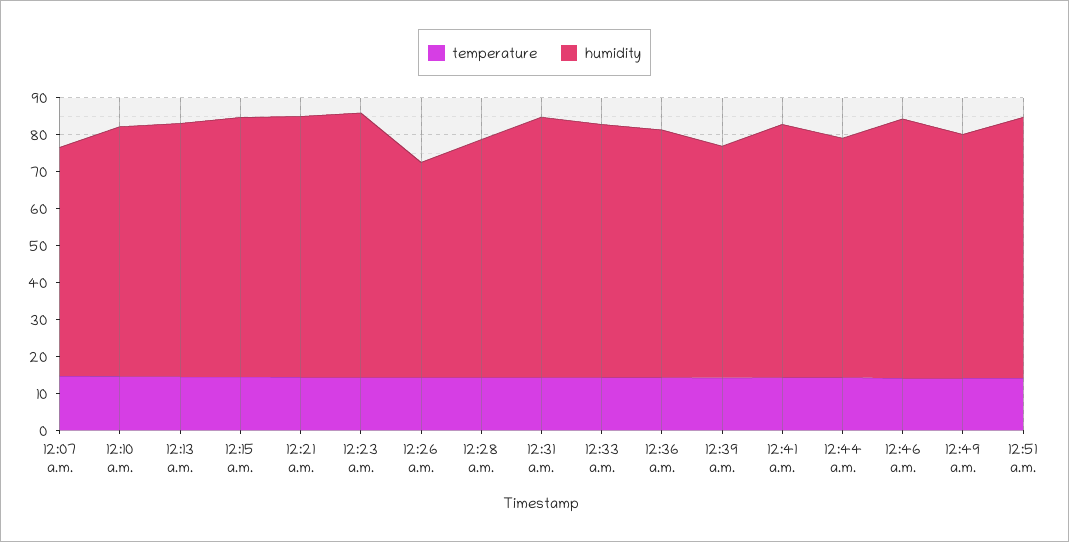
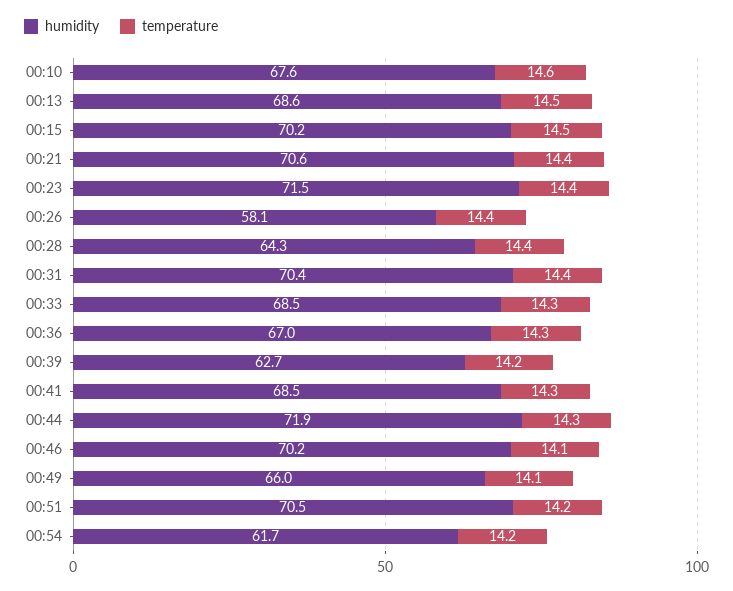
temperature, 12:07 a.m.: 15 -> none
humidity, 12:07 a.m.: 62.5 -> none
humidity, 12:44 a.m.: 65 -> 71.9
humidity, 00:54: none -> 61.7
temperature, 00:54: none -> 14.2

